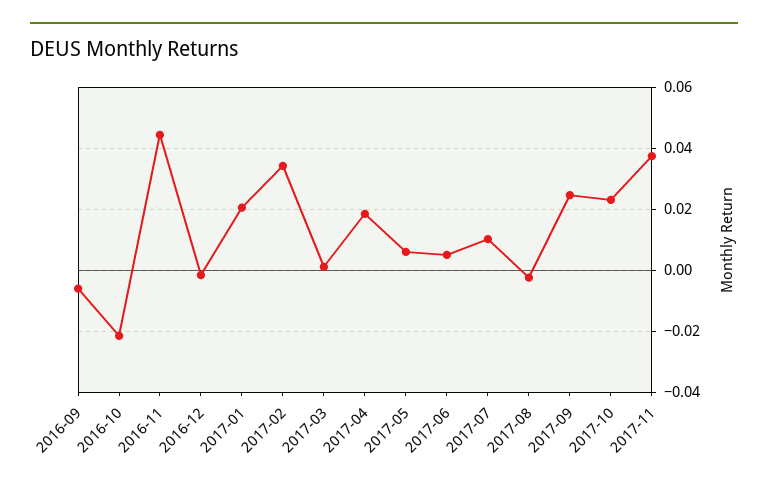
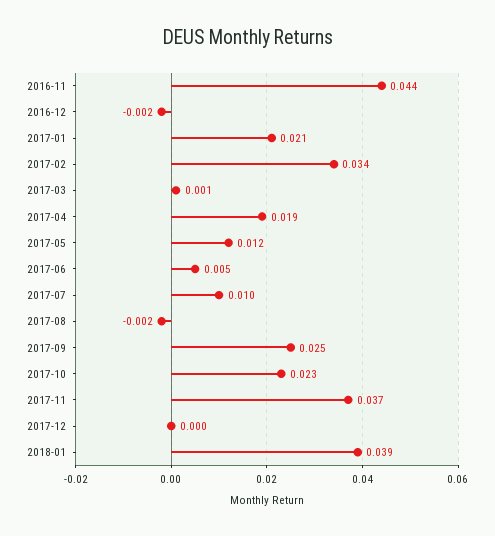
2016-09: -0.006 -> none
2016-10: -0.022 -> none
2017-05: 0.006 -> 0.012
2017-12: none -> 0
2018-01: none -> 0.039

